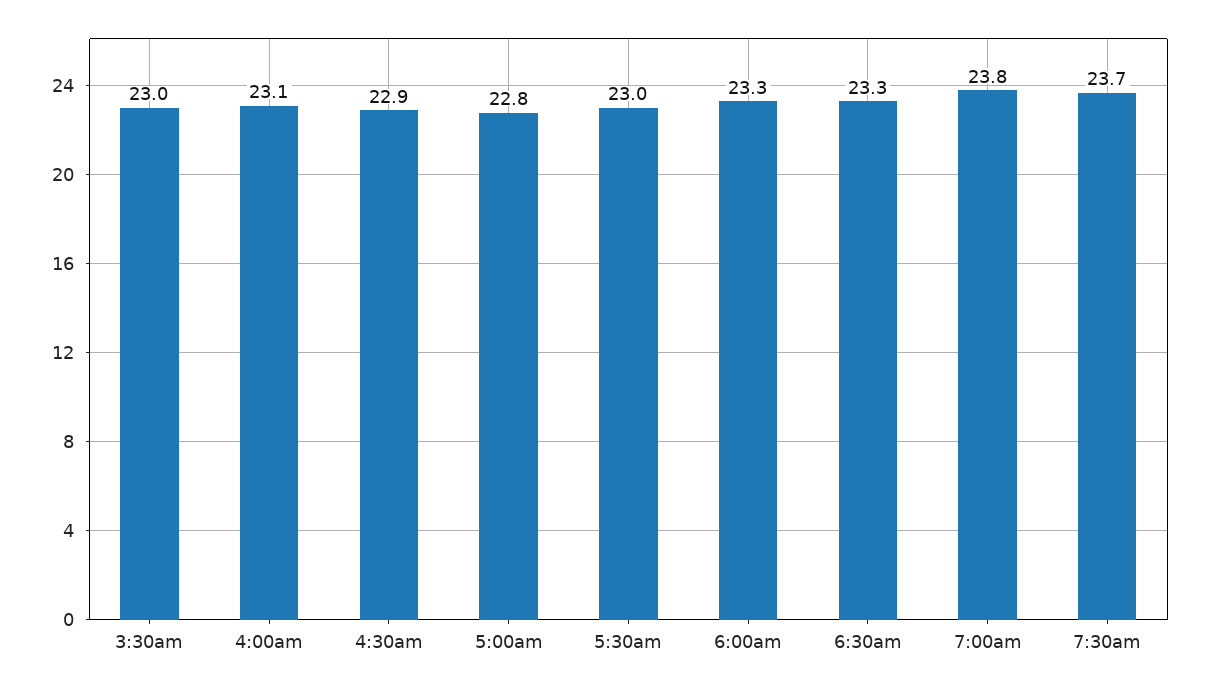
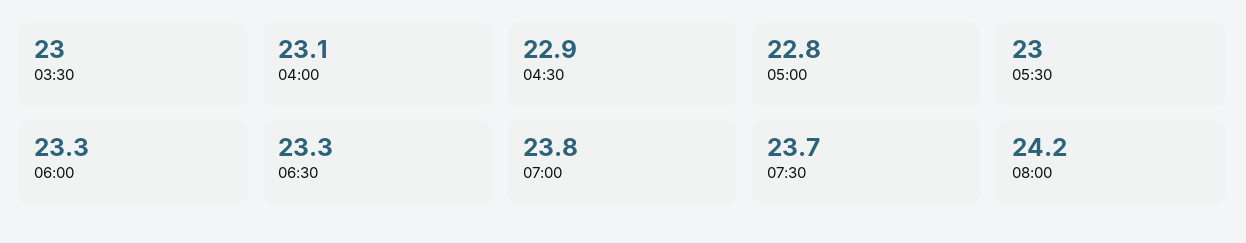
08:00: none -> 24.2

